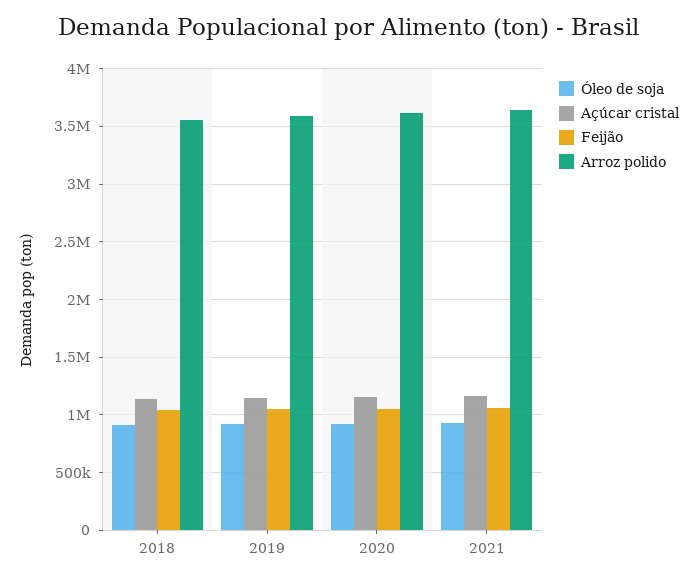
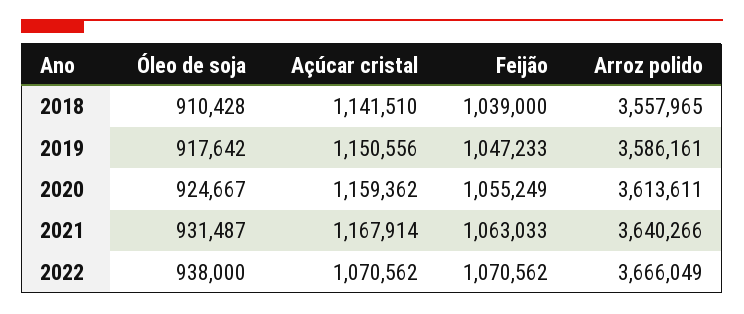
Óleo de soja, 2022: none -> 938000
Açúcar cristal, 2022: none -> 1070562
Feijão, 2022: none -> 1070562
Arroz polido, 2022: none -> 3666049

